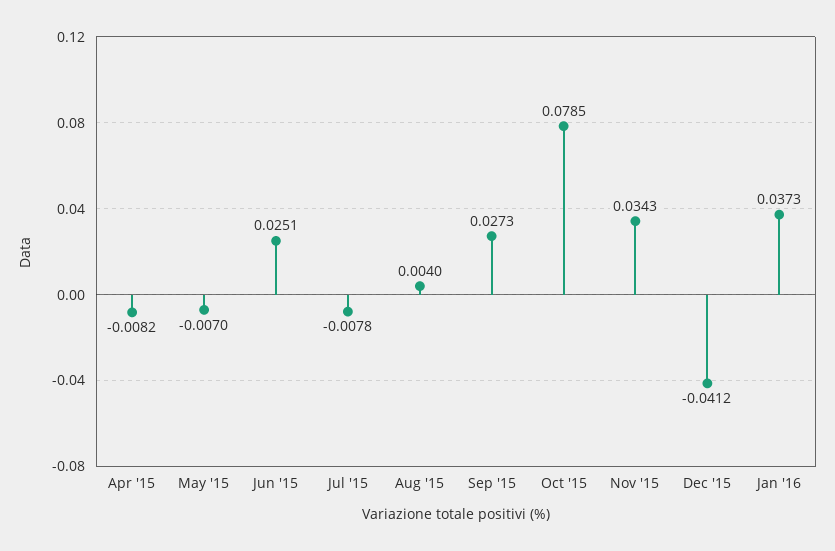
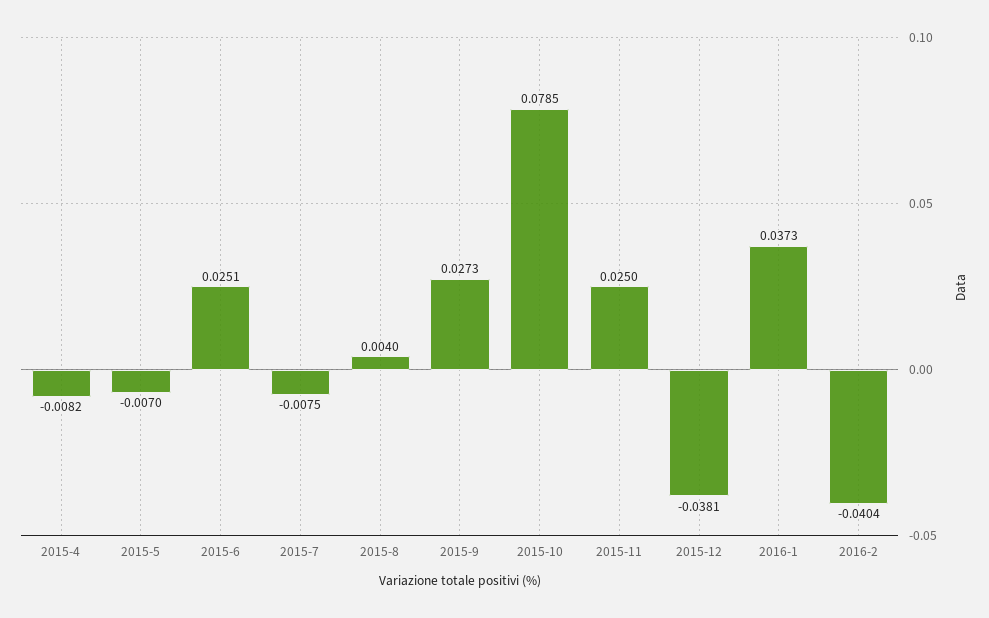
Jul '15: -0.0078 -> -0.0075
Nov '15: 0.0343 -> 0.025
Dec '15: -0.0412 -> -0.0381
2016-2: none -> -0.0404

